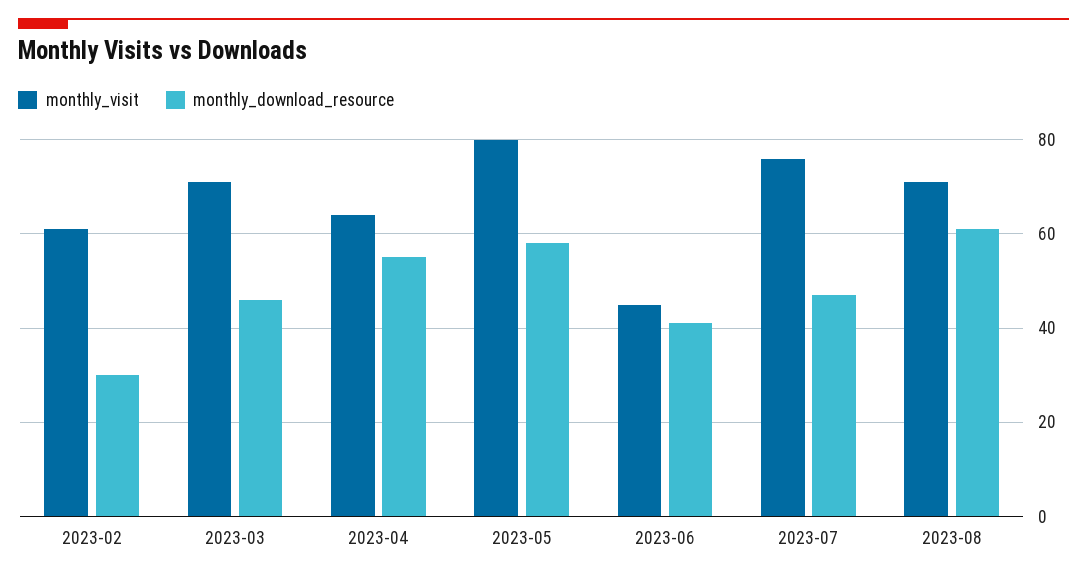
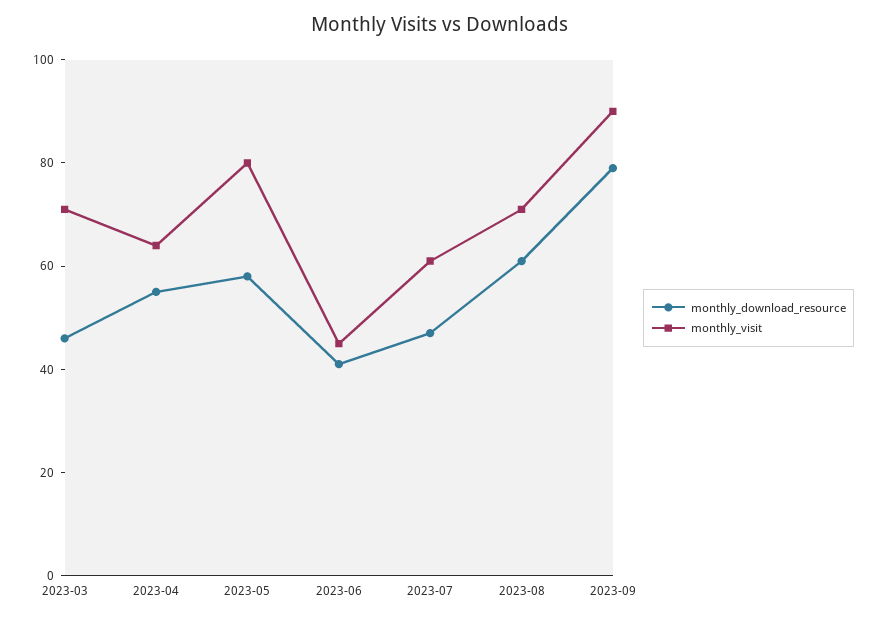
monthly_visit, 2023-02: 60 -> none
monthly_download_resource, 2023-02: 30 -> none
monthly_visit, 2023-07: 75 -> 60
monthly_download_resource, 2023-09: none -> 80
monthly_visit, 2023-09: none -> 90

